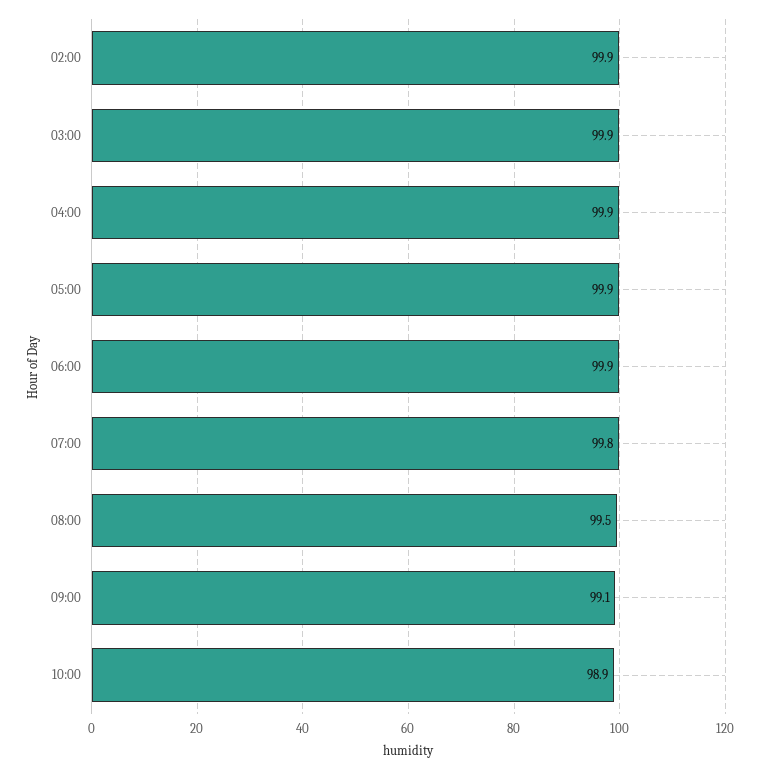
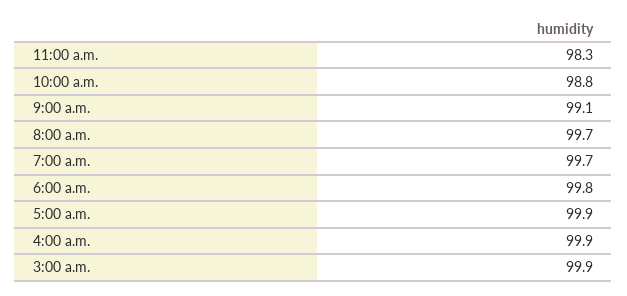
02:00: 99.9 -> none
06:00: 99.9 -> 99.8
07:00: 99.8 -> 99.7
08:00: 99.5 -> 99.7
10:00: 98.9 -> 98.8
11:00 a.m.: none -> 98.3

